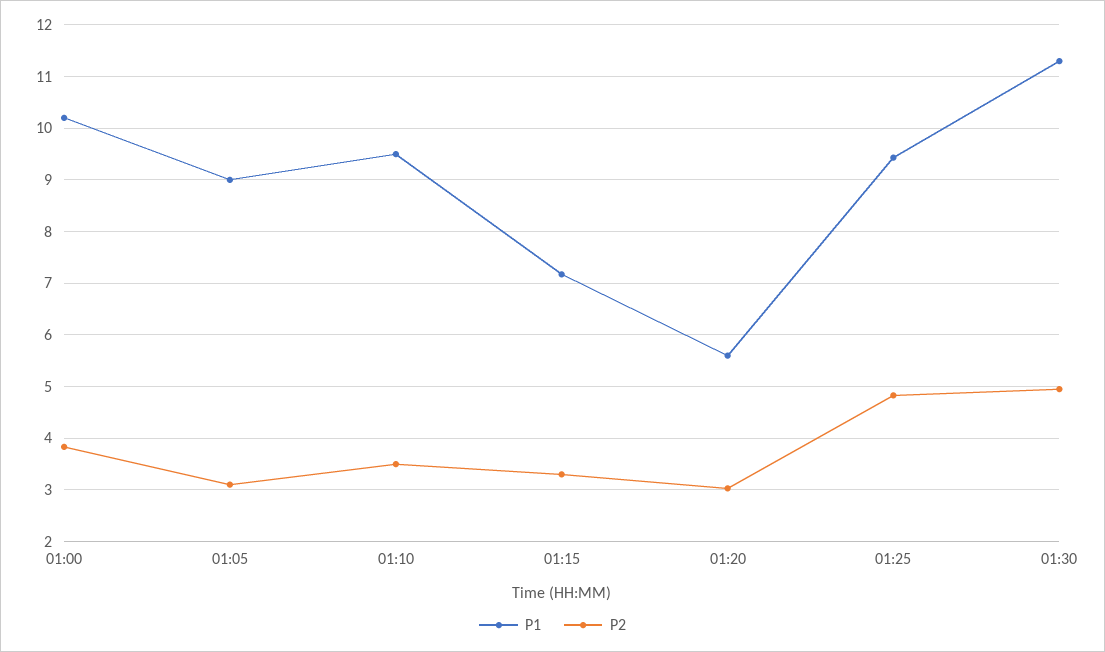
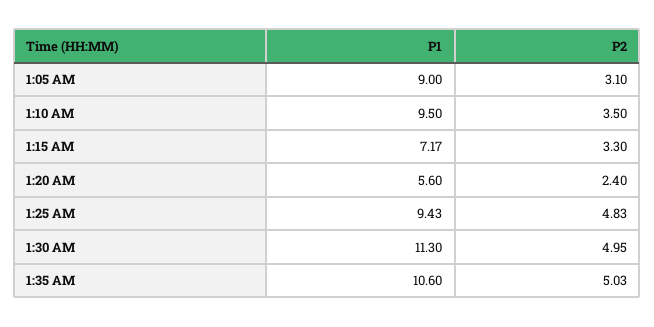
P1, 01:00: 10.2 -> none
P2, 01:00: 3.8 -> none
P2, 01:20: 3 -> 2.4
P1, 1:35 AM: none -> 10.6
P2, 1:35 AM: none -> 5.03

